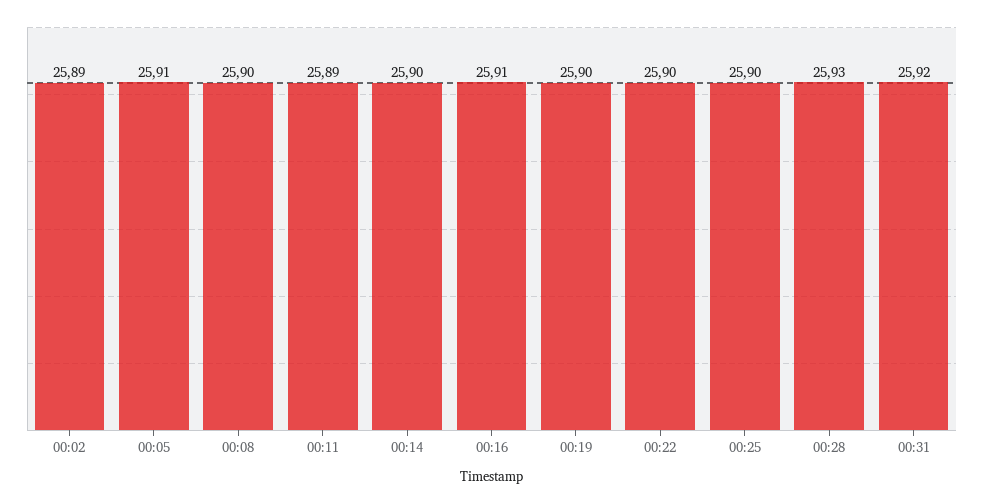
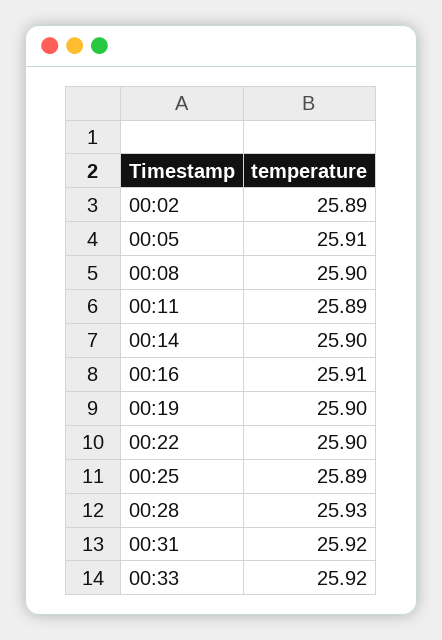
00:25: 25.9 -> 25.89
00:33: none -> 25.92

